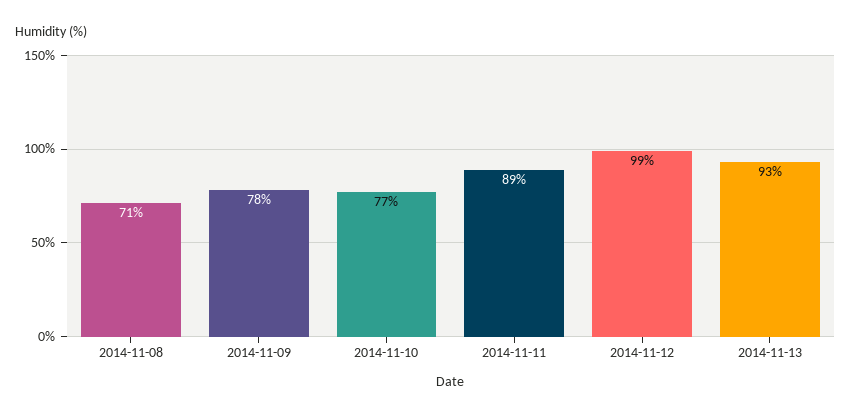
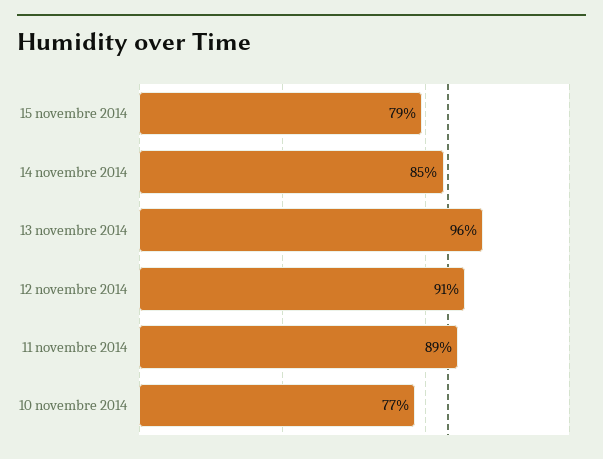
2014-11-08: 71 -> none
2014-11-09: 78 -> none
2014-11-12: 99 -> 91
2014-11-13: 93 -> 96
15 novembre 2014: none -> 79
14 novembre 2014: none -> 85

